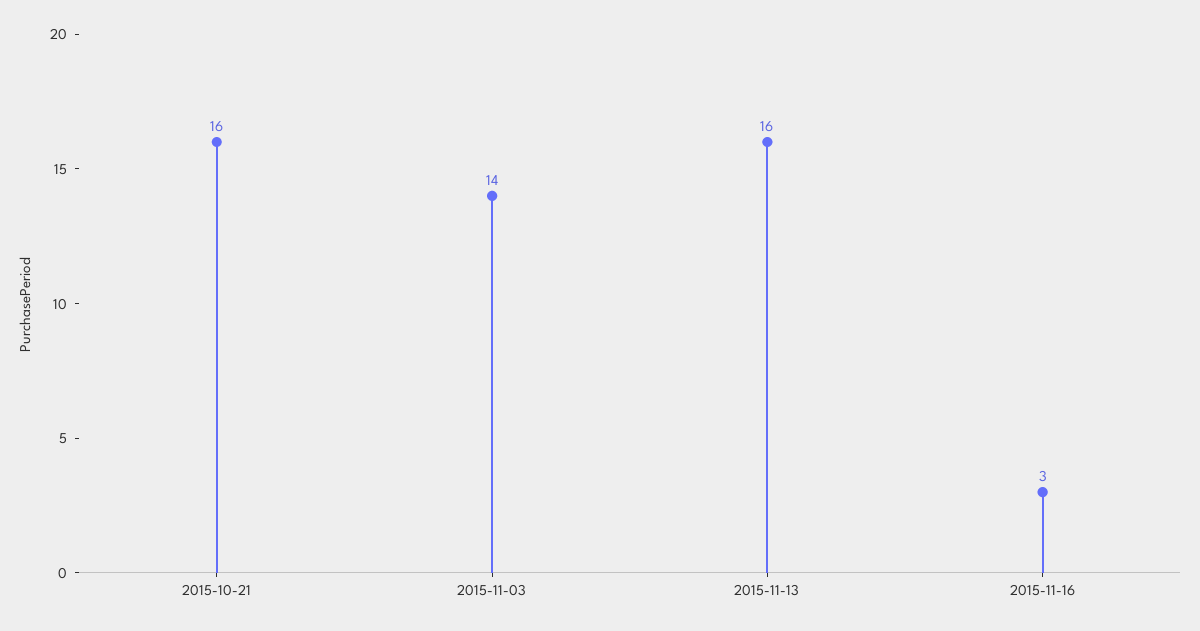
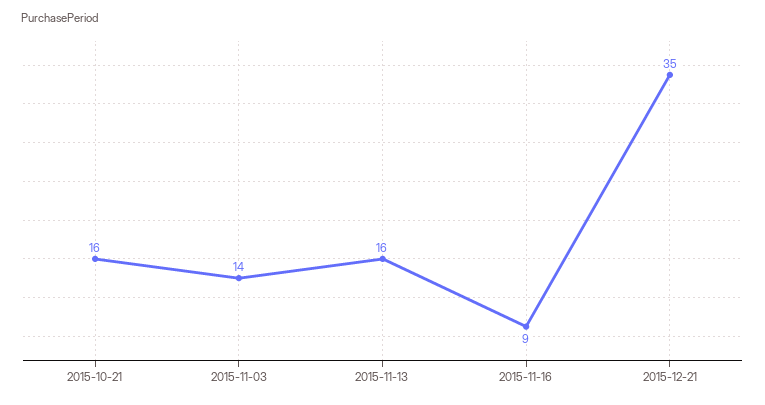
2015-11-16: 3 -> 9
2015-12-21: none -> 35

